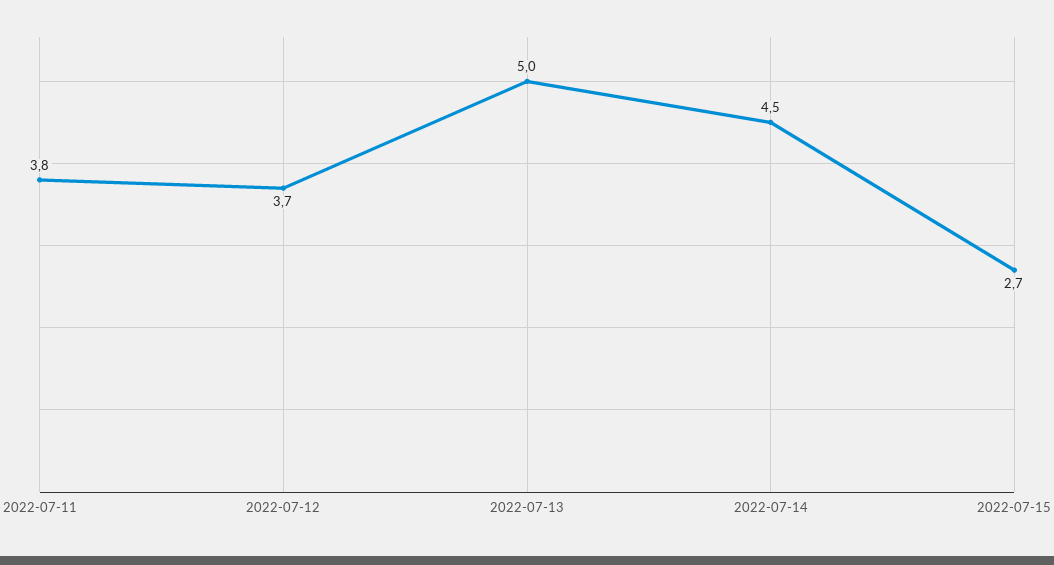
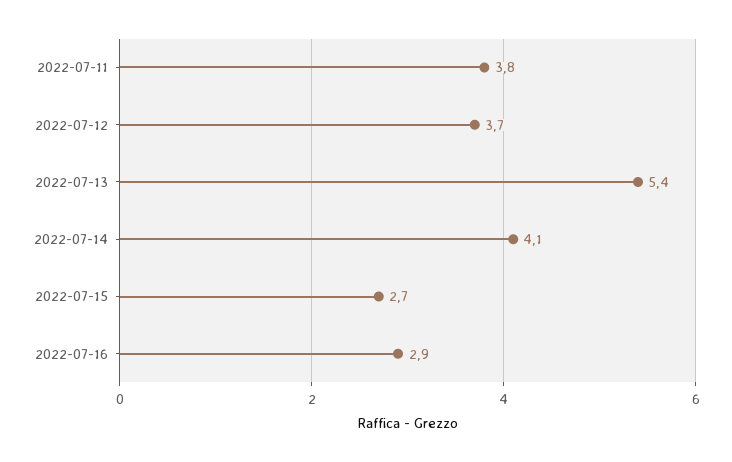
2022-07-13: 5 -> 5.4
2022-07-14: 4.5 -> 4.1
2022-07-16: none -> 2.9

